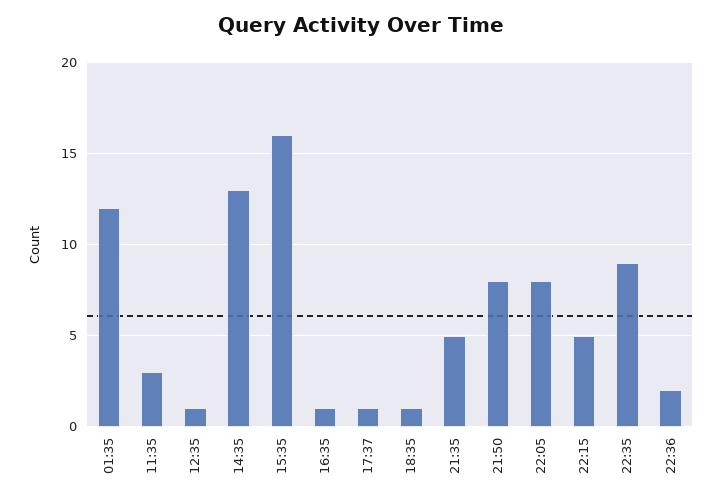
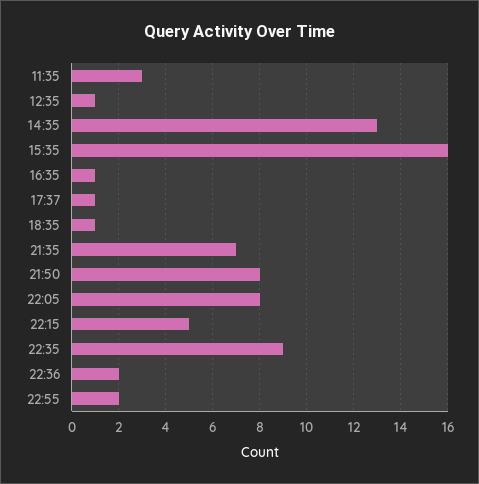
01:35: 12 -> none
21:35: 5 -> 7
22:55: none -> 2

